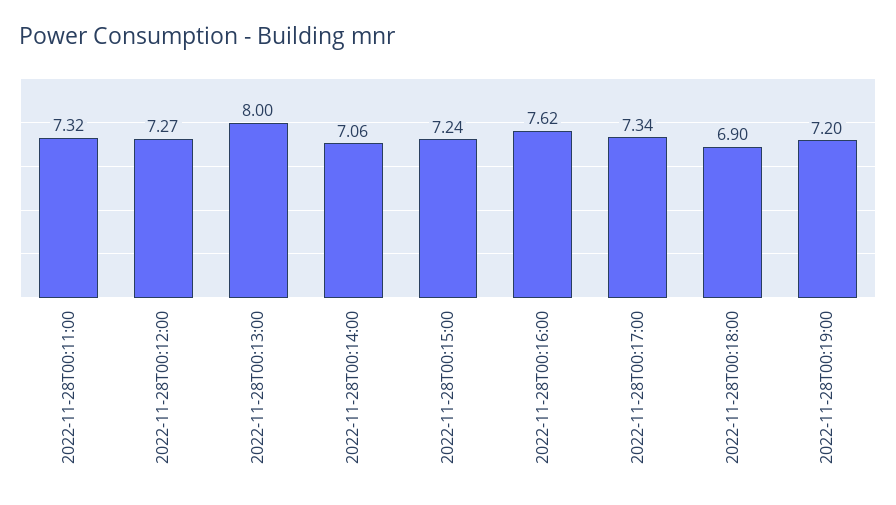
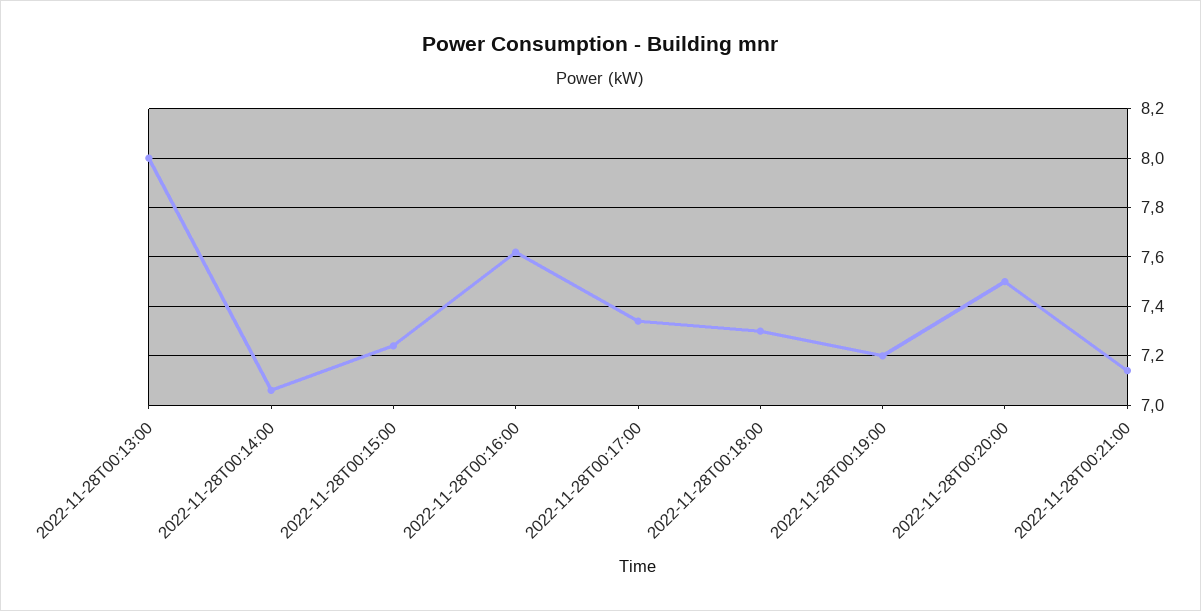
2022-11-28T00:11:00: 7.32 -> none
2022-11-28T00:12:00: 7.27 -> none
2022-11-28T00:18:00: 6.9 -> 7.3
2022-11-28T00:20:00: none -> 7.5
2022-11-28T00:21:00: none -> 7.15

